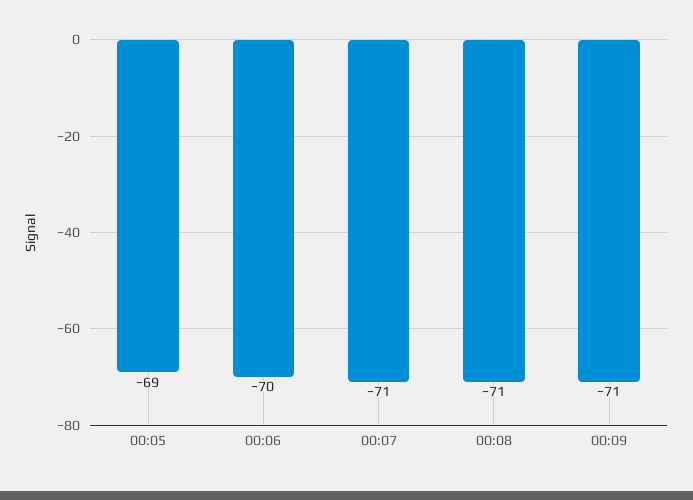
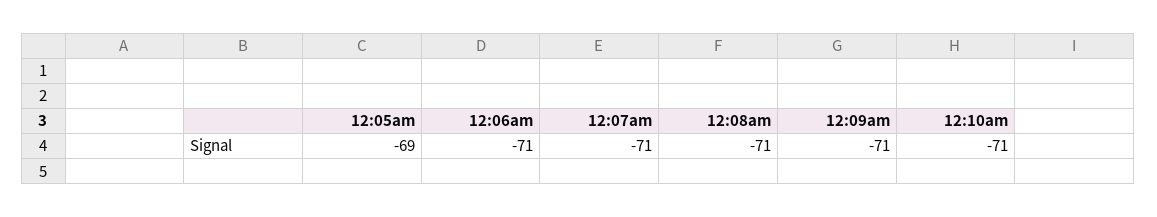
00:06: -70 -> -71
12:10am: none -> -71

